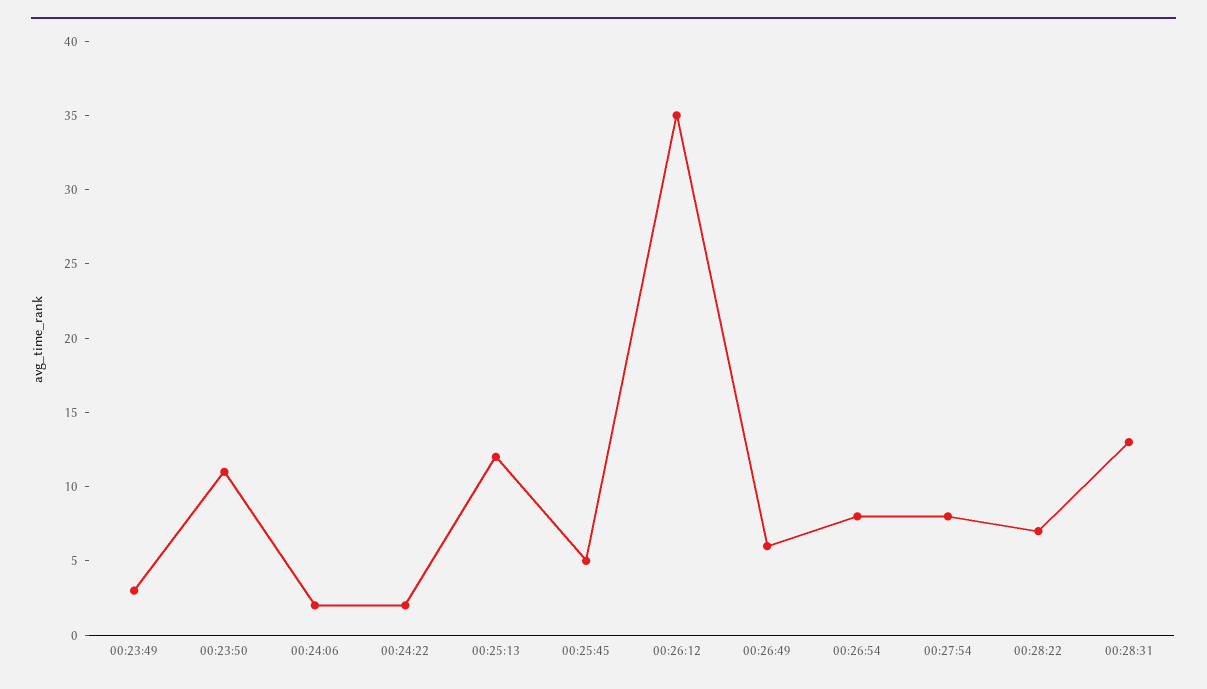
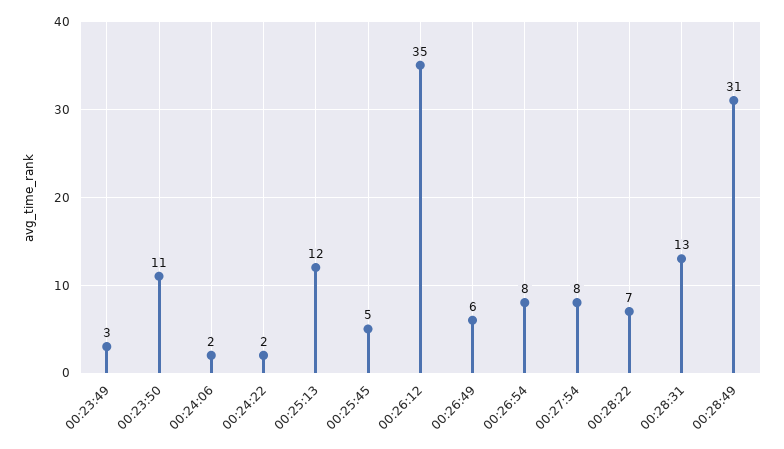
00:28:49: none -> 31

